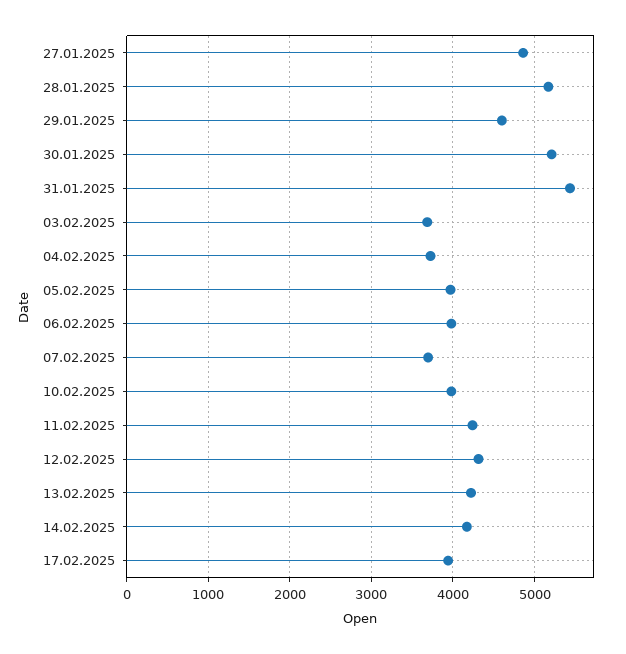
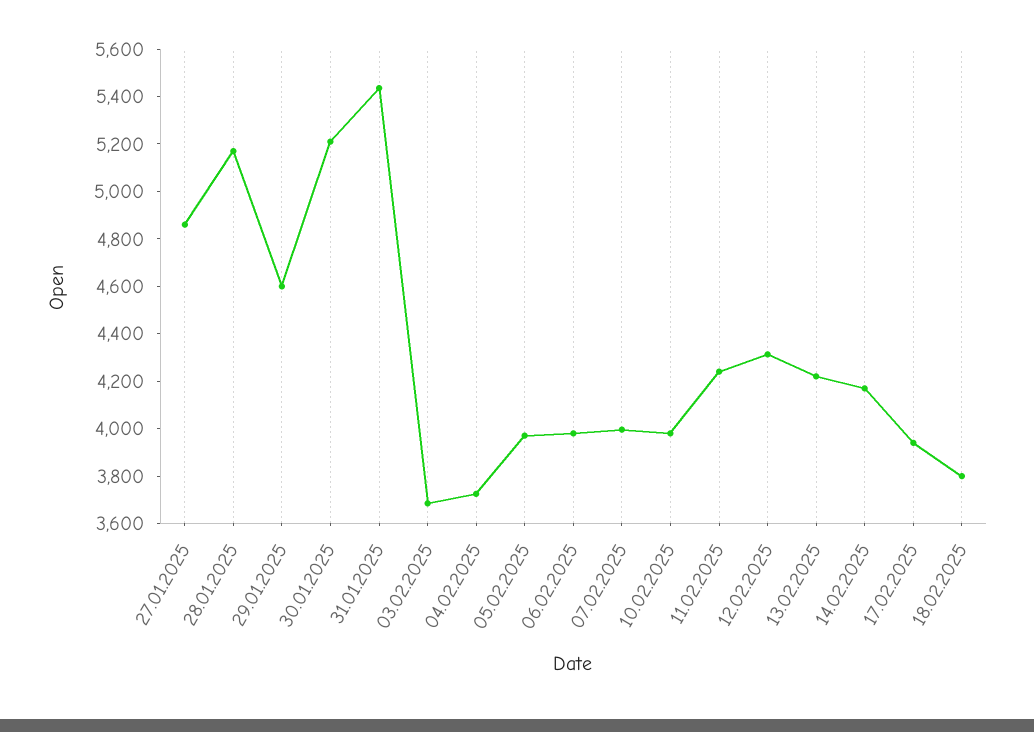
07.02.2025: 3700 -> 4000
18.02.2025: none -> 3800

